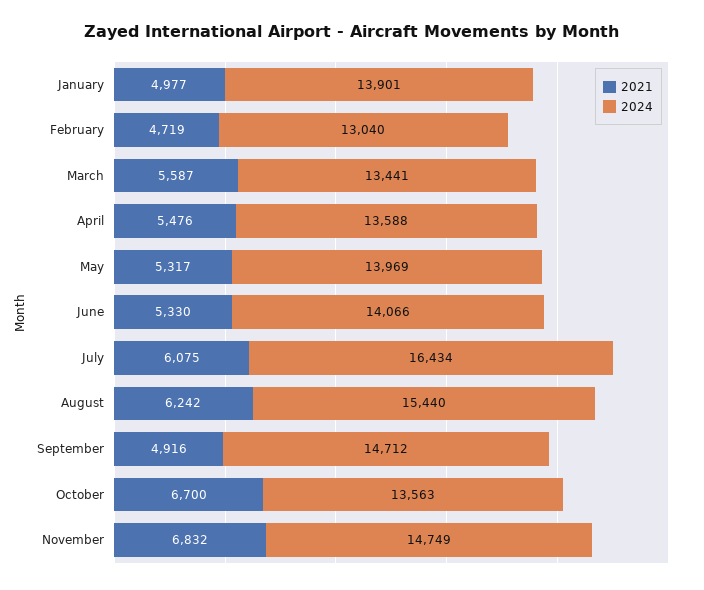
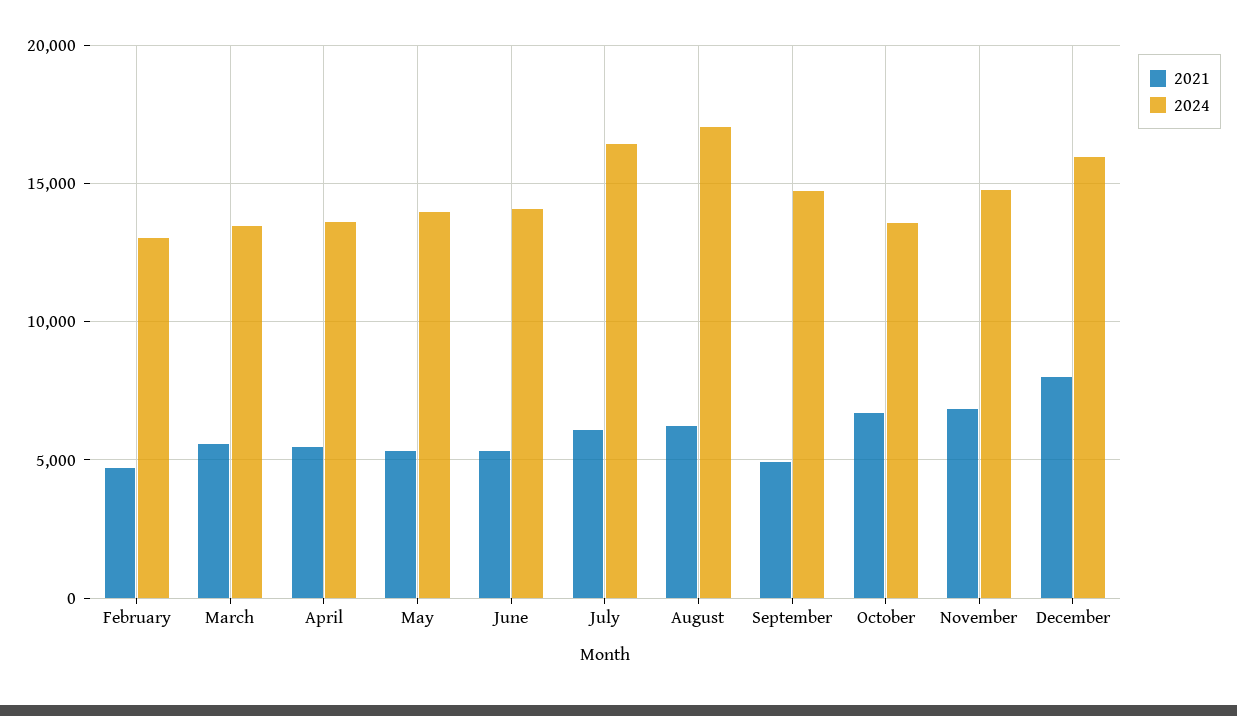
2021, January: 4977 -> none
2024, January: 13901 -> none
2024, August: 15440 -> 17000
2021, December: none -> 8000
2024, December: none -> 16000

